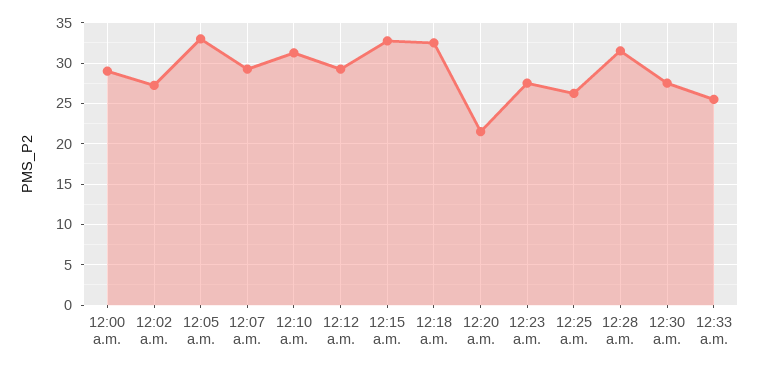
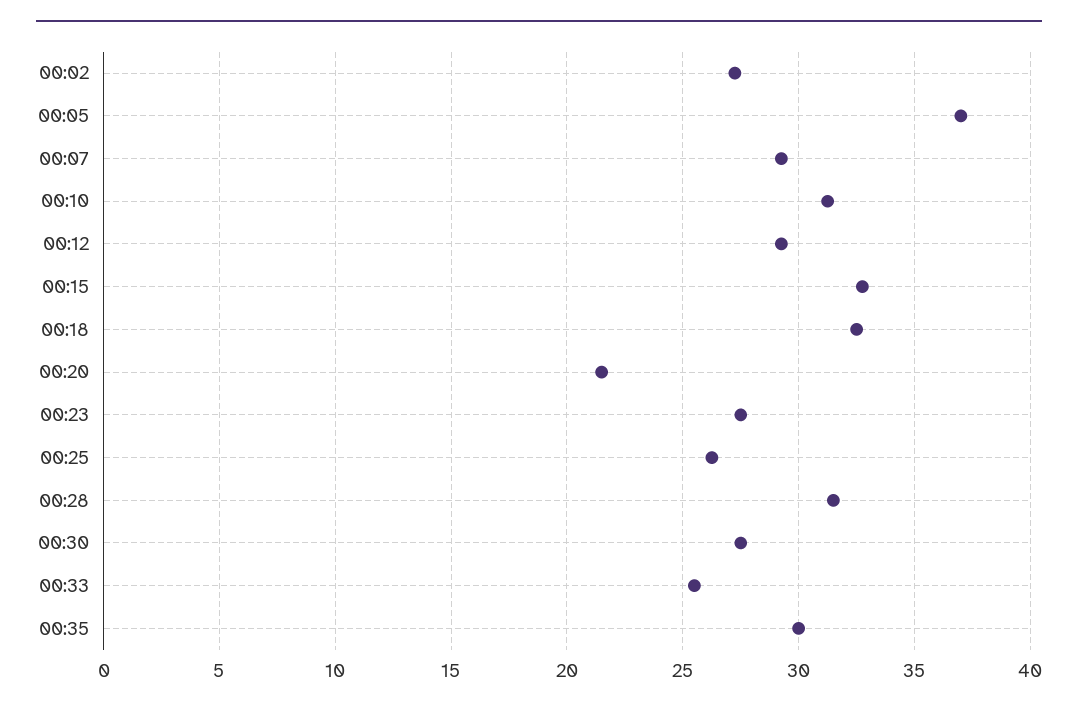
12:00 a.m.: 29 -> none
12:05 a.m.: 33 -> 37
00:35: none -> 30

